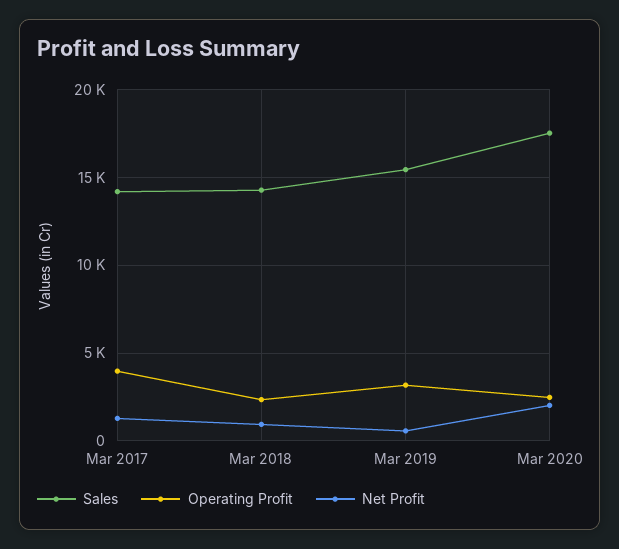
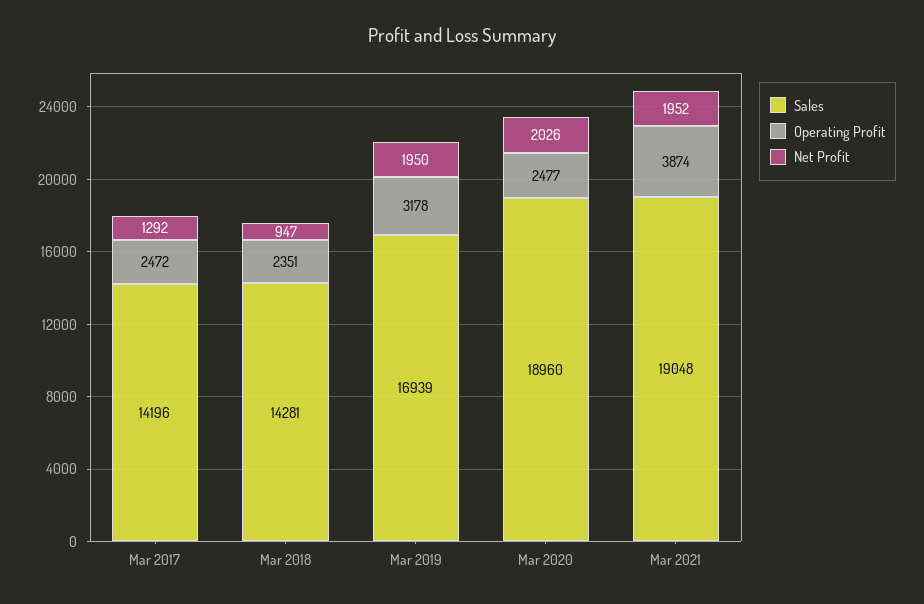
Operating Profit, Mar 2017: 4000 -> 2472
Sales, Mar 2019: 15500 -> 16939
Net Profit, Mar 2019: 500 -> 1950
Sales, Mar 2020: 17500 -> 18960
Sales, Mar 2021: none -> 19048
Operating Profit, Mar 2021: none -> 3874
Net Profit, Mar 2021: none -> 1952

